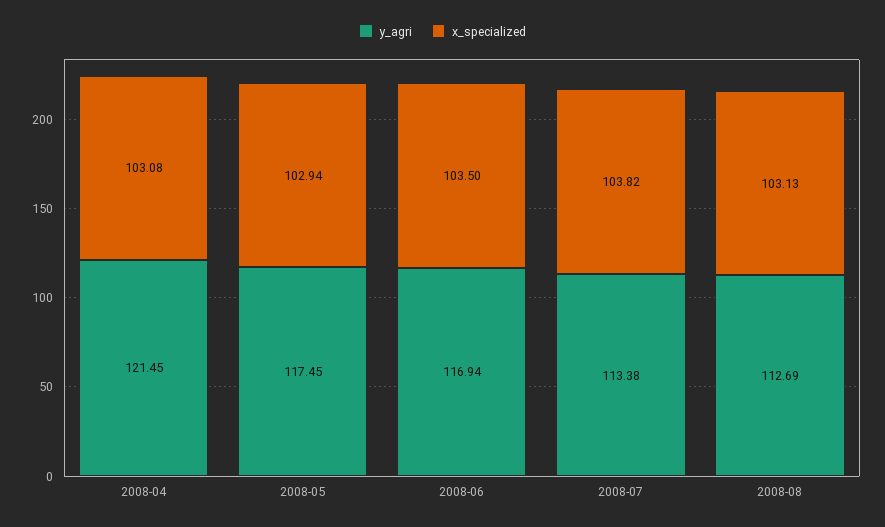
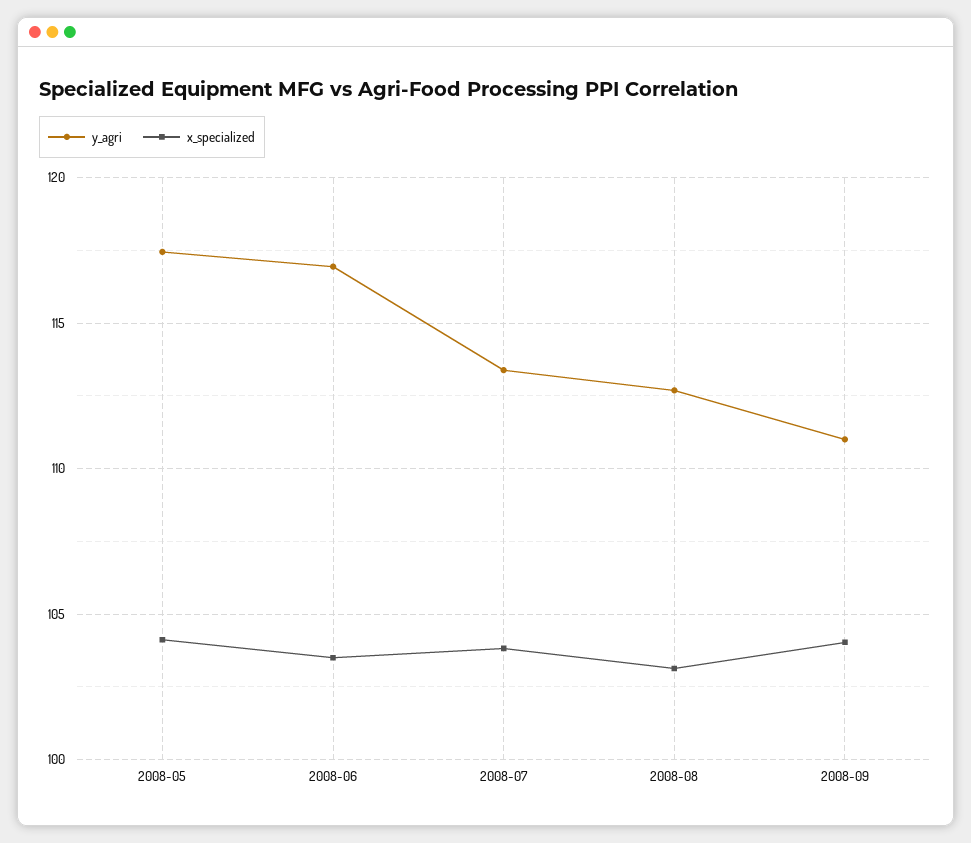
y_agri, 2008-04: 121.45 -> none
x_specialized, 2008-04: 103.08 -> none
x_specialized, 2008-05: 102.94 -> 104
y_agri, 2008-09: none -> 111
x_specialized, 2008-09: none -> 104

